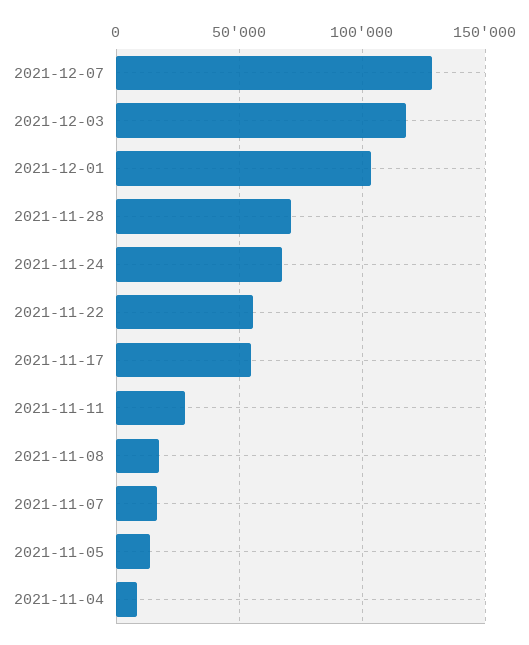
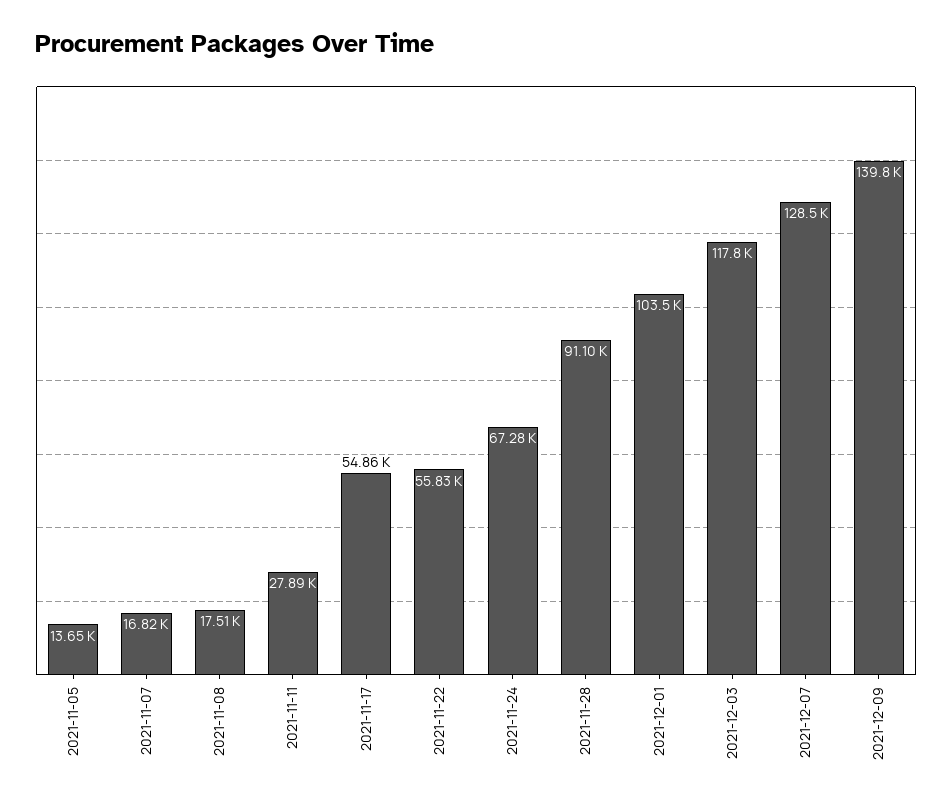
2021-11-28: 70000 -> 91100
2021-11-04: 10000 -> none
2021-12-09: none -> 139800

